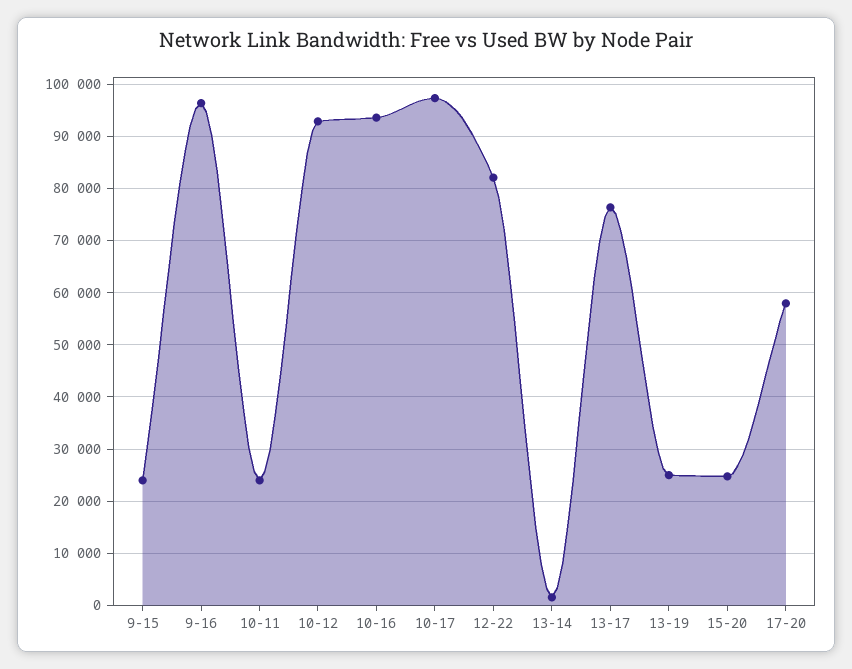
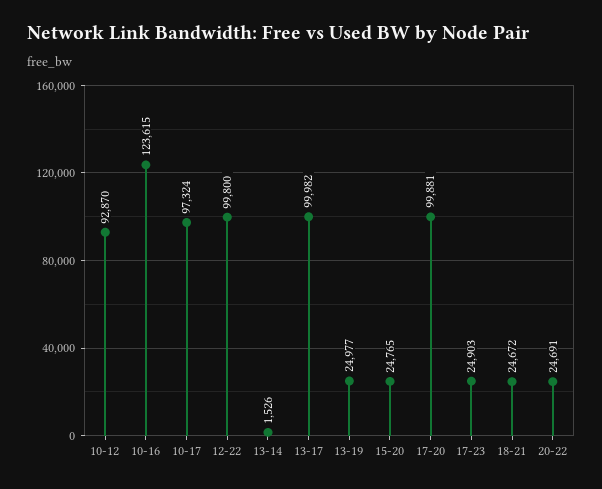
9-15: 24000 -> none
9-16: 96000 -> none
10-11: 24000 -> none
10-16: 94000 -> 123615
12-22: 82000 -> 99800
13-17: 76000 -> 99982
17-20: 58000 -> 99881
17-23: none -> 24903
18-21: none -> 24672
20-22: none -> 24691

